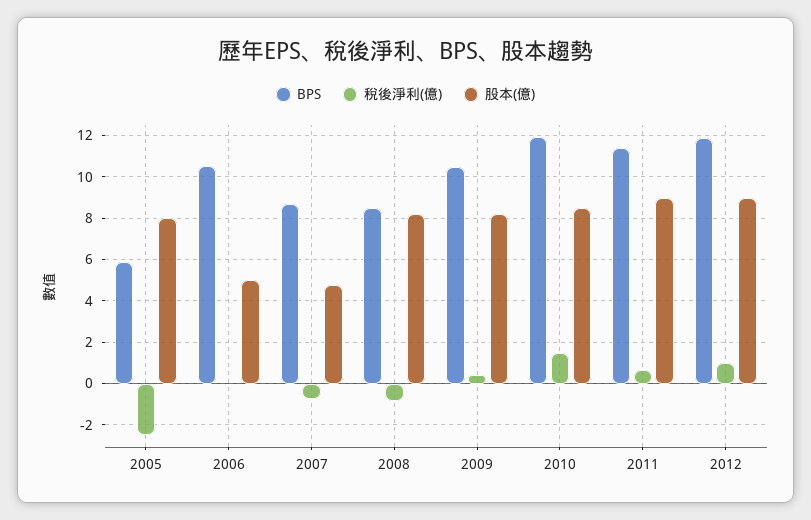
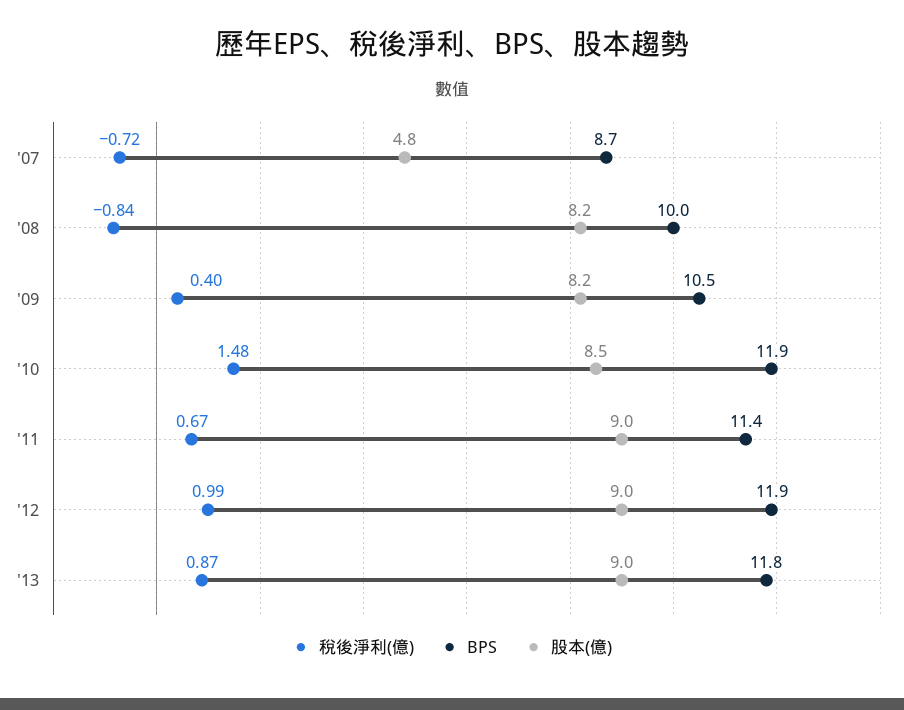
BPS, 2005: 6 -> none
稅後淨利(億), 2005: -2.5 -> none
股本(億), 2005: 8 -> none
BPS, 2006: 10.5 -> none
稅後淨利(億), 2006: 0 -> none
股本(億), 2006: 5 -> none
BPS, 2008: 8.5 -> 10
稅後淨利(億), '13: none -> 0.87
BPS, '13: none -> 11.8
股本(億), '13: none -> 9

